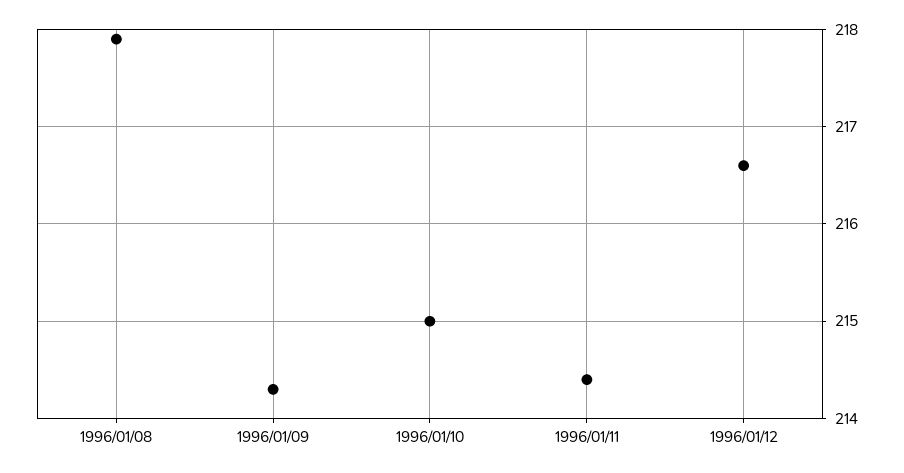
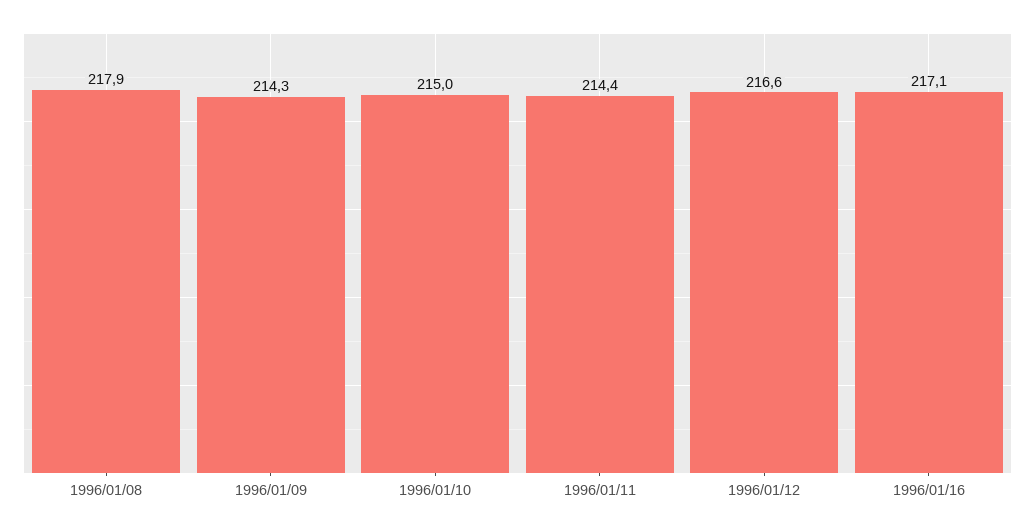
1996/01/16: none -> 217.1

